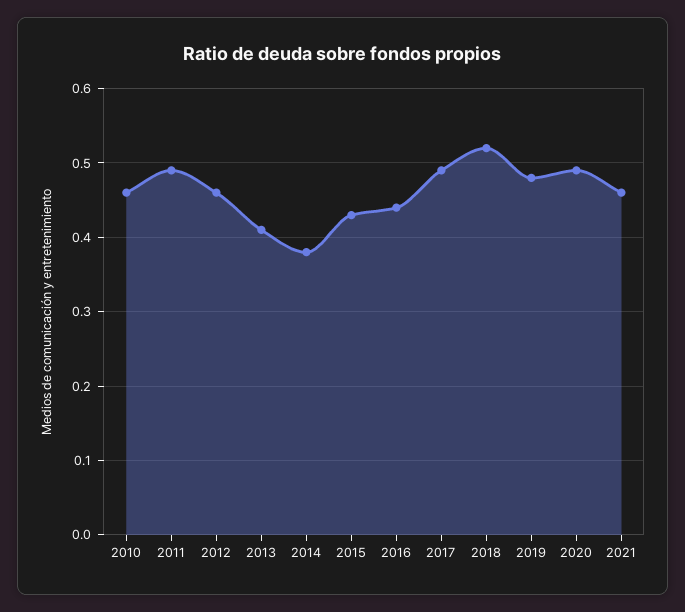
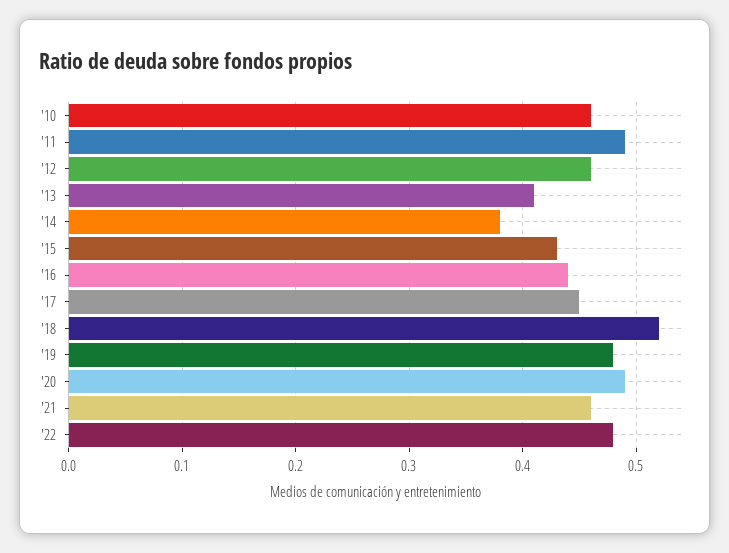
2017: 0.49 -> 0.45
'22: none -> 0.48

